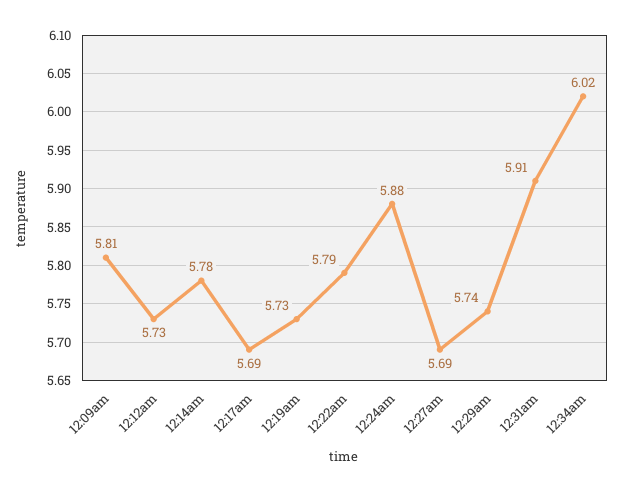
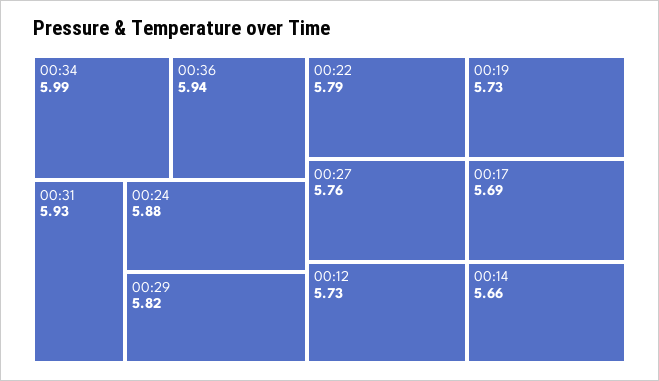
12:09am: 5.81 -> none
12:14am: 5.78 -> 5.66
12:27am: 5.69 -> 5.76
12:29am: 5.74 -> 5.82
12:31am: 5.91 -> 5.93
12:34am: 6.02 -> 5.99
00:36: none -> 5.94

